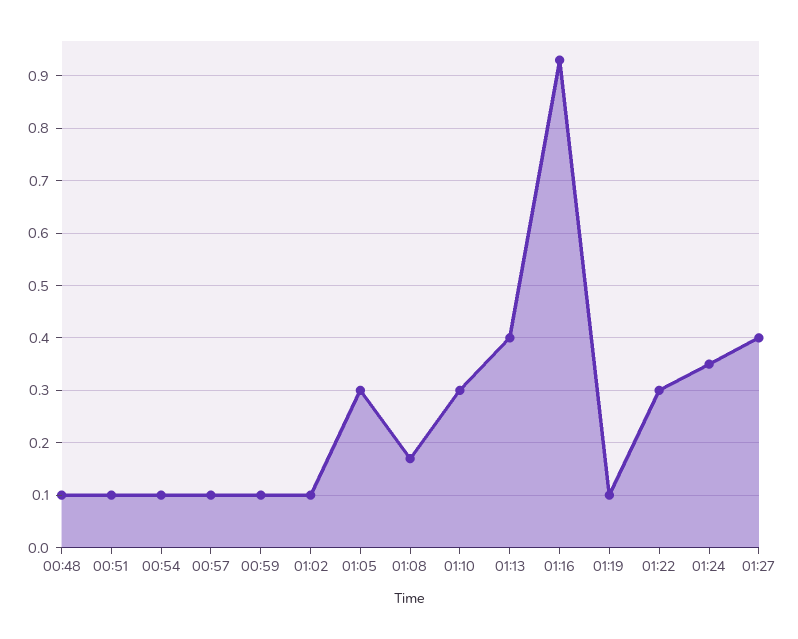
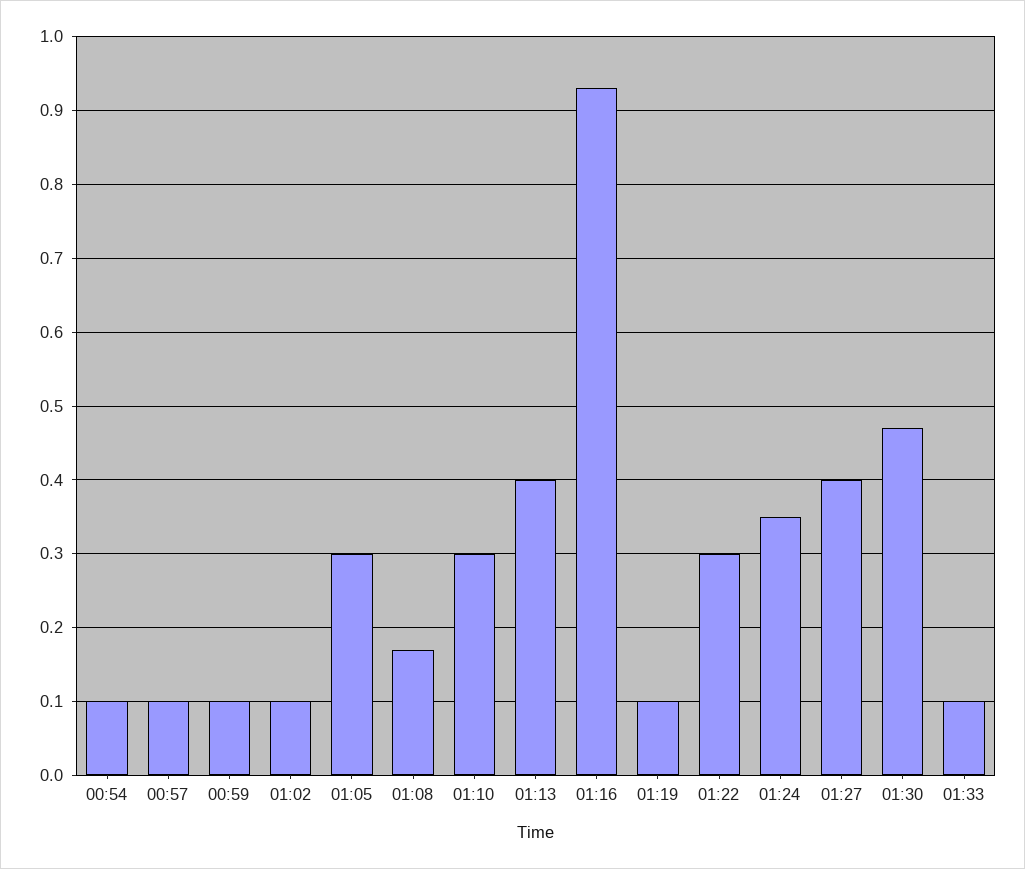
00:48: 0.1 -> none
00:51: 0.1 -> none
01:30: none -> 0.47
01:33: none -> 0.1

